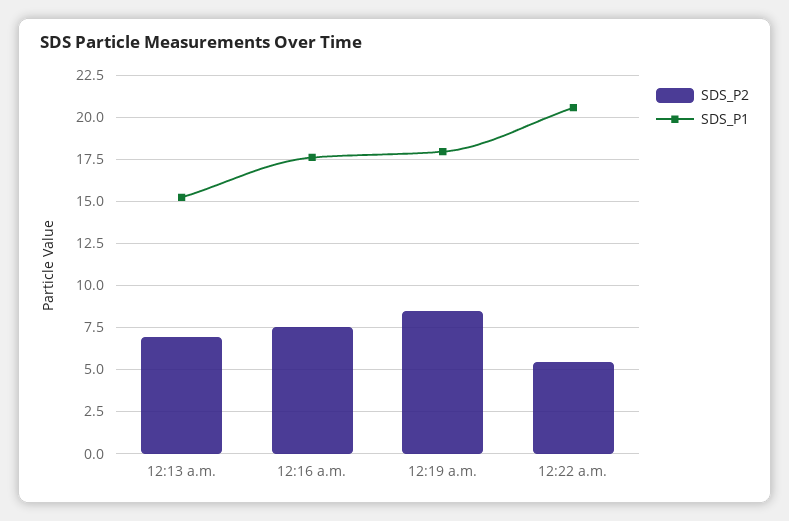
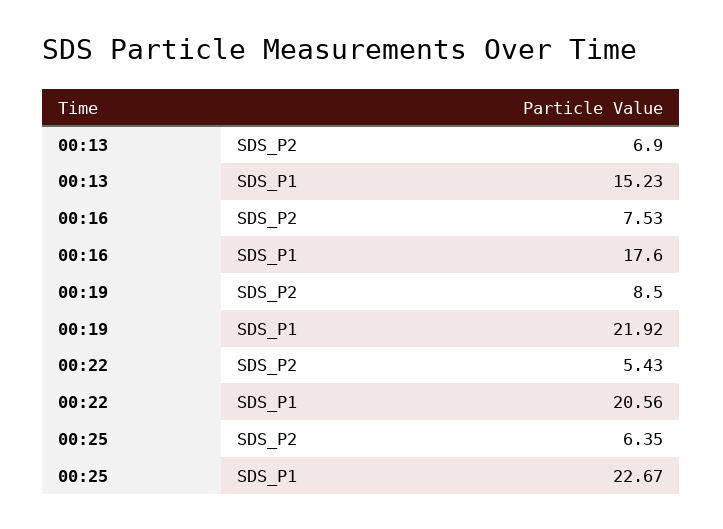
SDS_P1, 12:19 a.m.: 18 -> 21.92
SDS_P2, 00:25: none -> 6.35
SDS_P1, 00:25: none -> 22.67

